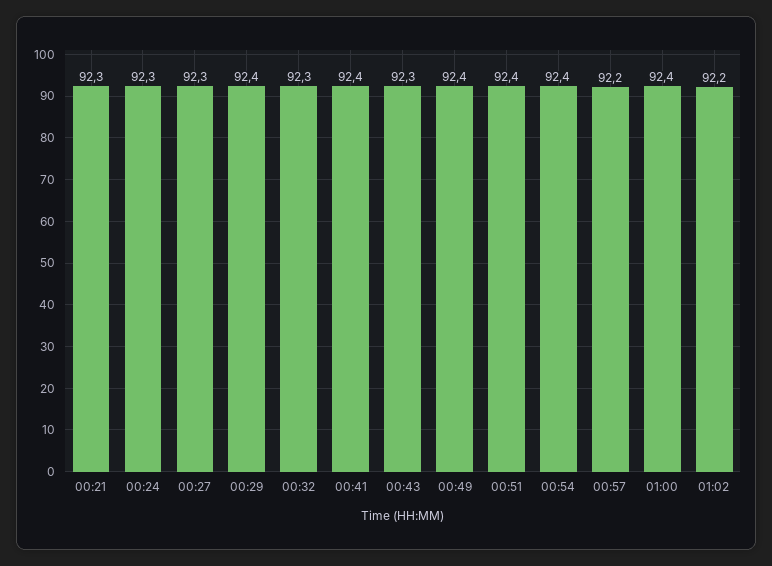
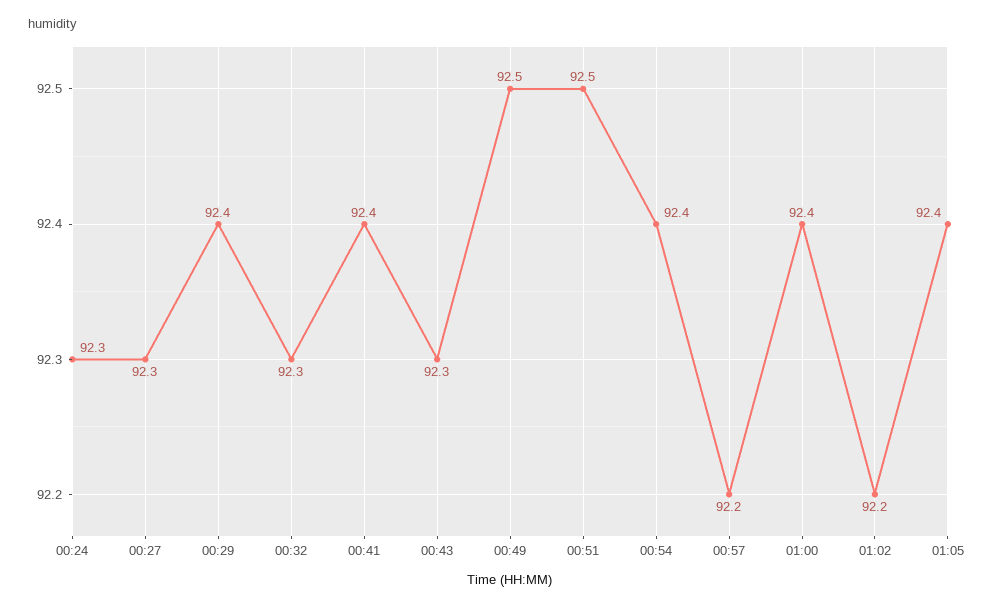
00:21: 92.3 -> none
00:49: 92.4 -> 92.5
00:51: 92.4 -> 92.5
01:05: none -> 92.4

